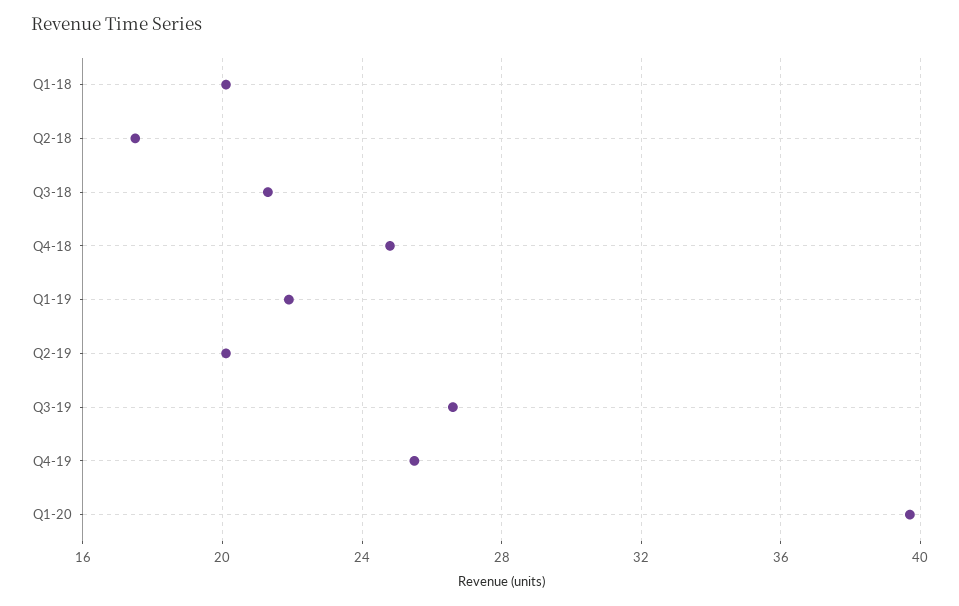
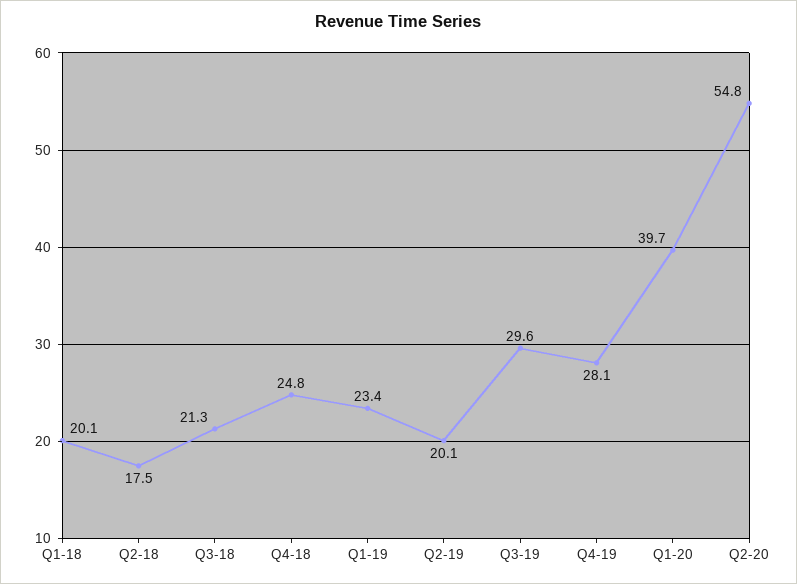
Q1-19: 22 -> 23.4
Q3-19: 26.5 -> 29.6
Q4-19: 25.5 -> 28.1
Q2-20: none -> 54.8

